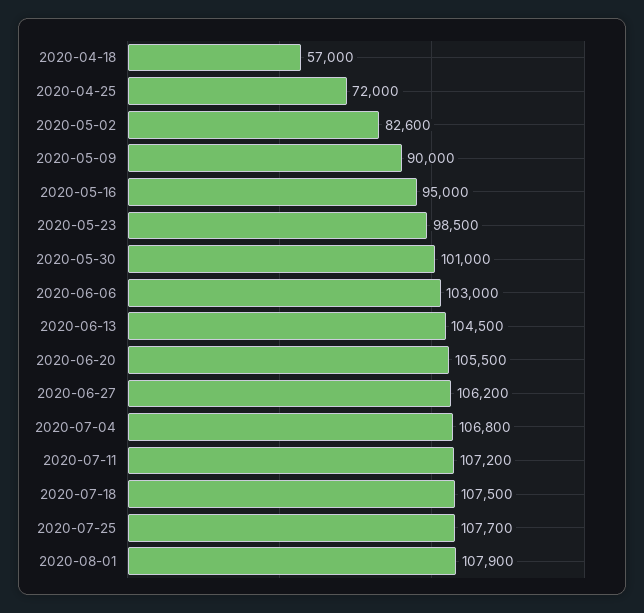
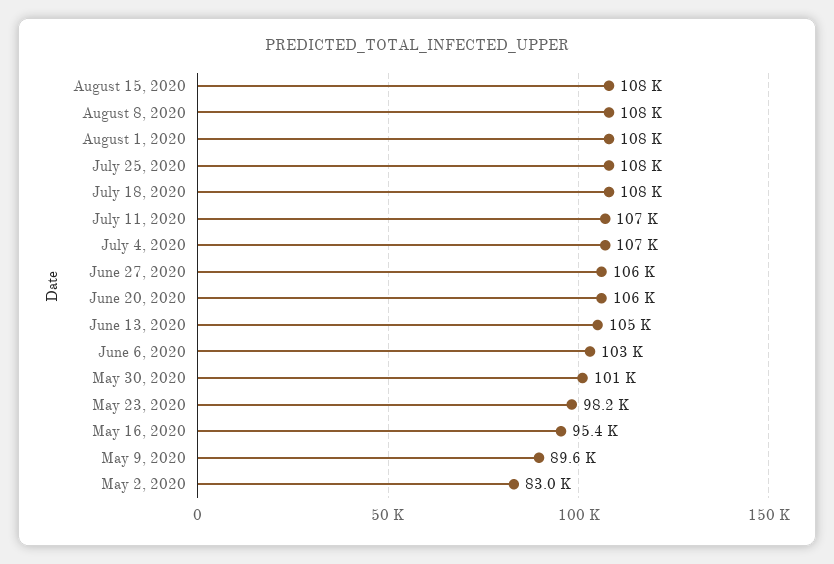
2020-04-18: 57000 -> none
2020-04-25: 72000 -> none
2020-05-02: 82600 -> 83000
2020-05-09: 90000 -> 89600
2020-05-16: 95000 -> 95400
2020-05-23: 98500 -> 98200
August 15, 2020: none -> 108000
August 8, 2020: none -> 108000

